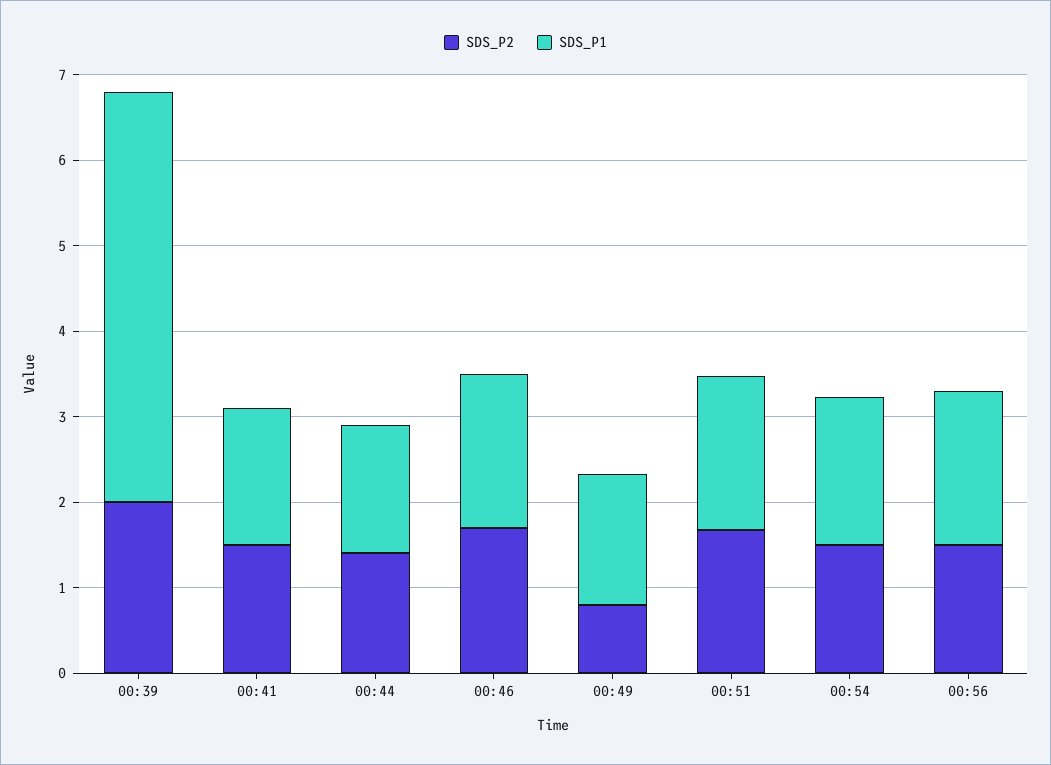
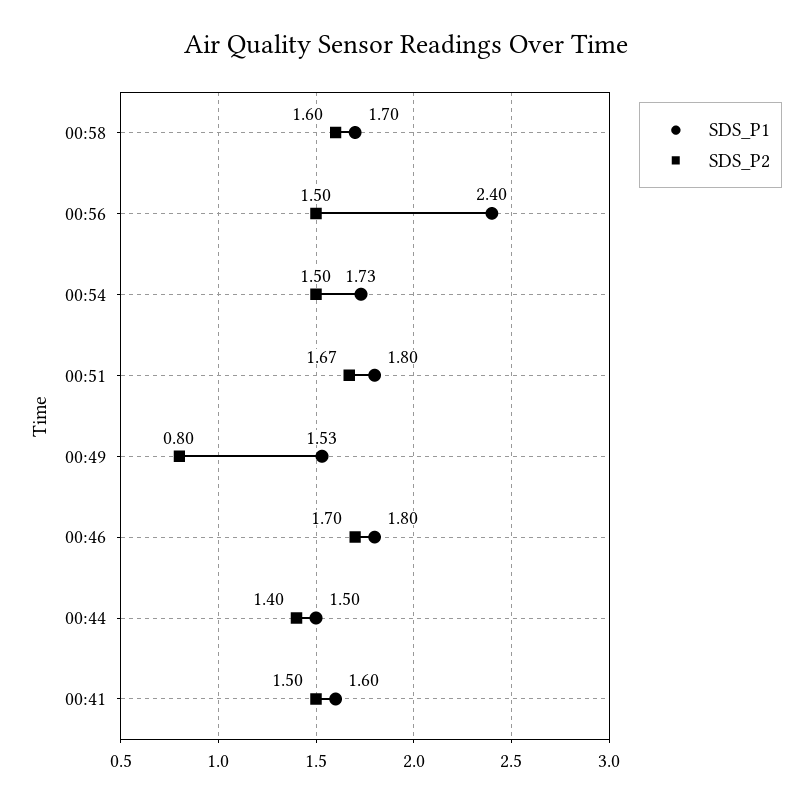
SDS_P2, 00:39: 2 -> none
SDS_P1, 00:39: 4.8 -> none
SDS_P1, 00:56: 1.8 -> 2.4
SDS_P1, 00:58: none -> 1.7
SDS_P2, 00:58: none -> 1.6

